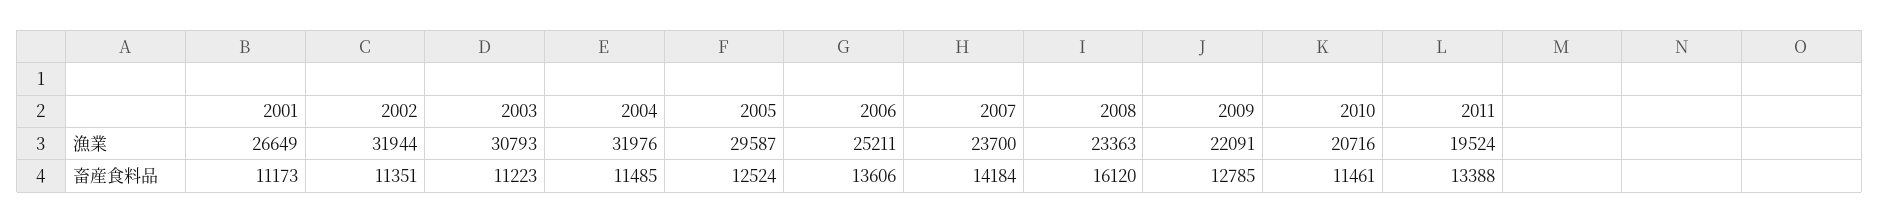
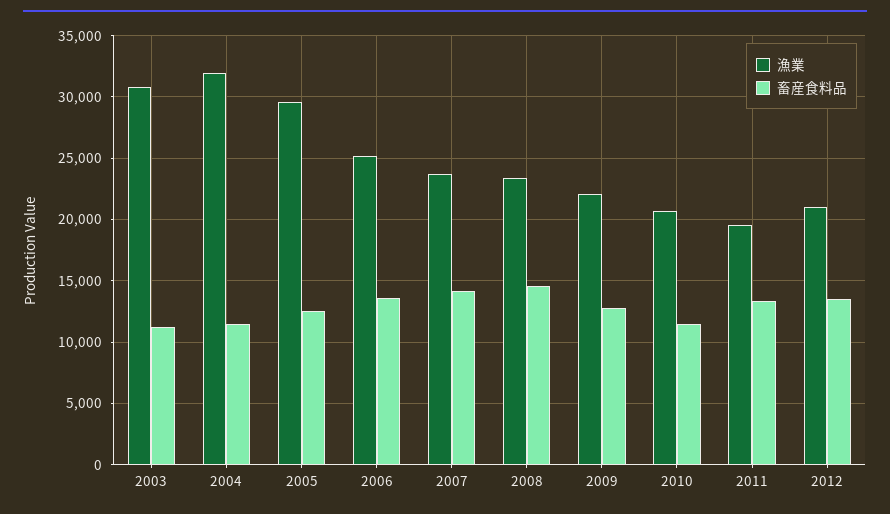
漁業, 2001: 26649 -> none
漁業, 2002: 31944 -> none
畜産食料品, 2001: 11173 -> none
畜産食料品, 2002: 11351 -> none
畜産食料品, 2008: 16120 -> 14500
漁業, 2012: none -> 21000
畜産食料品, 2012: none -> 13500

